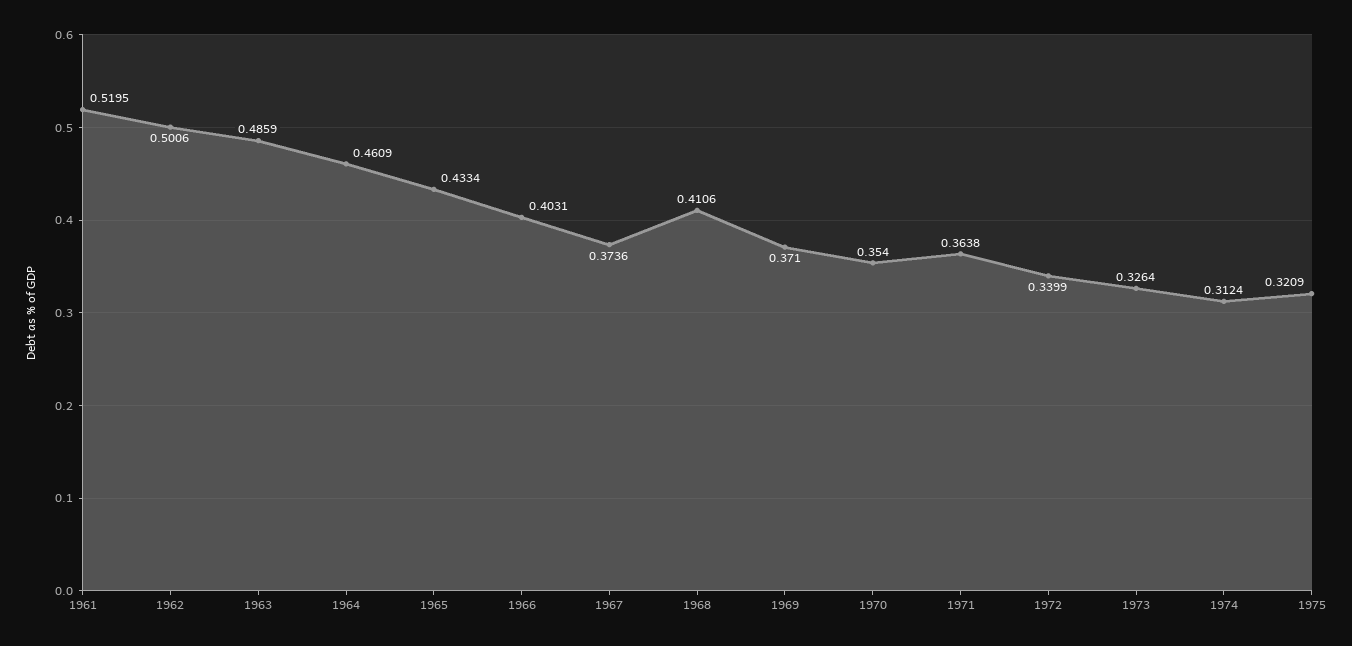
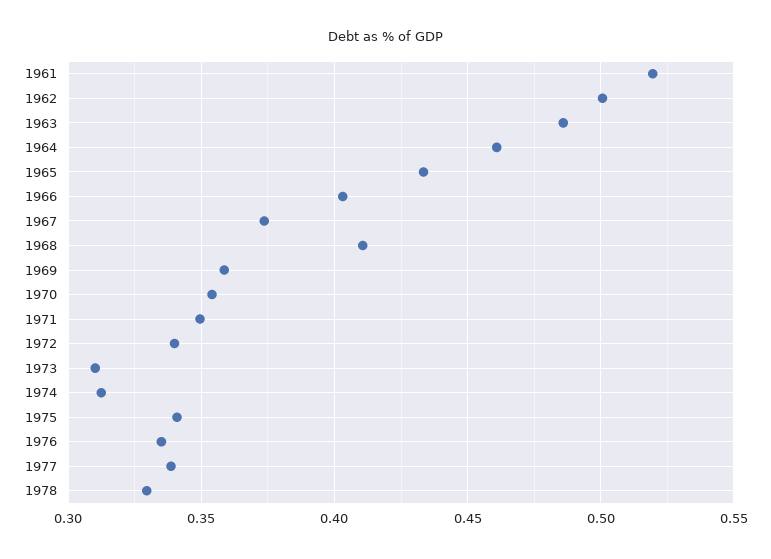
1969: 0.371 -> 0.36
1971: 0.3638 -> 0.35
1973: 0.3264 -> 0.31
1975: 0.3209 -> 0.34
1976: none -> 0.335
1977: none -> 0.34
1978: none -> 0.33

